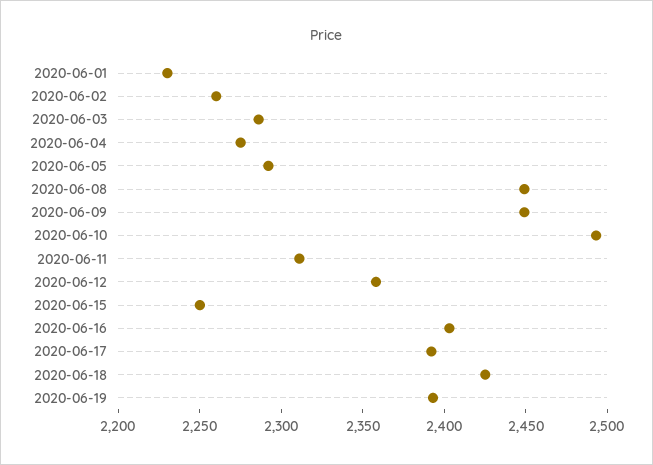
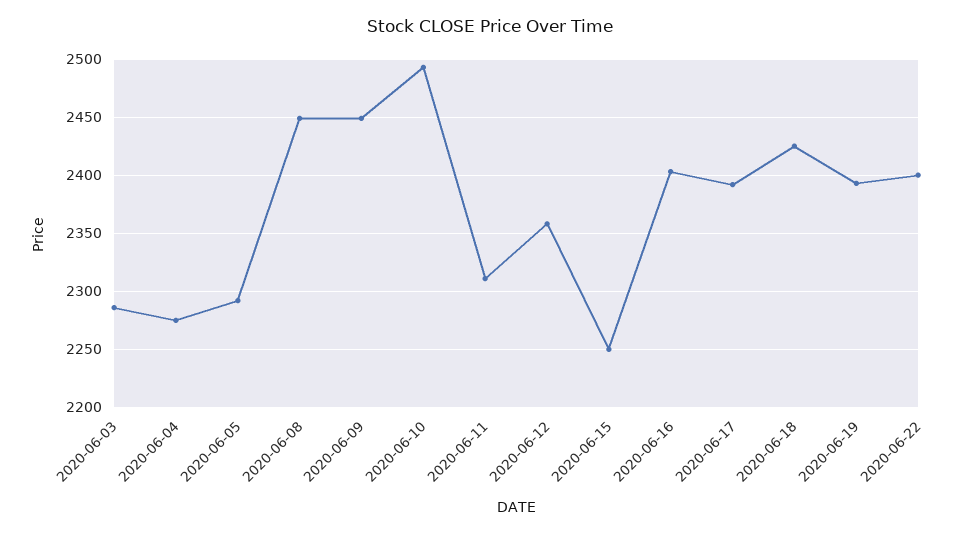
2020-06-01: 2230 -> none
2020-06-02: 2260 -> none
2020-06-22: none -> 2400

